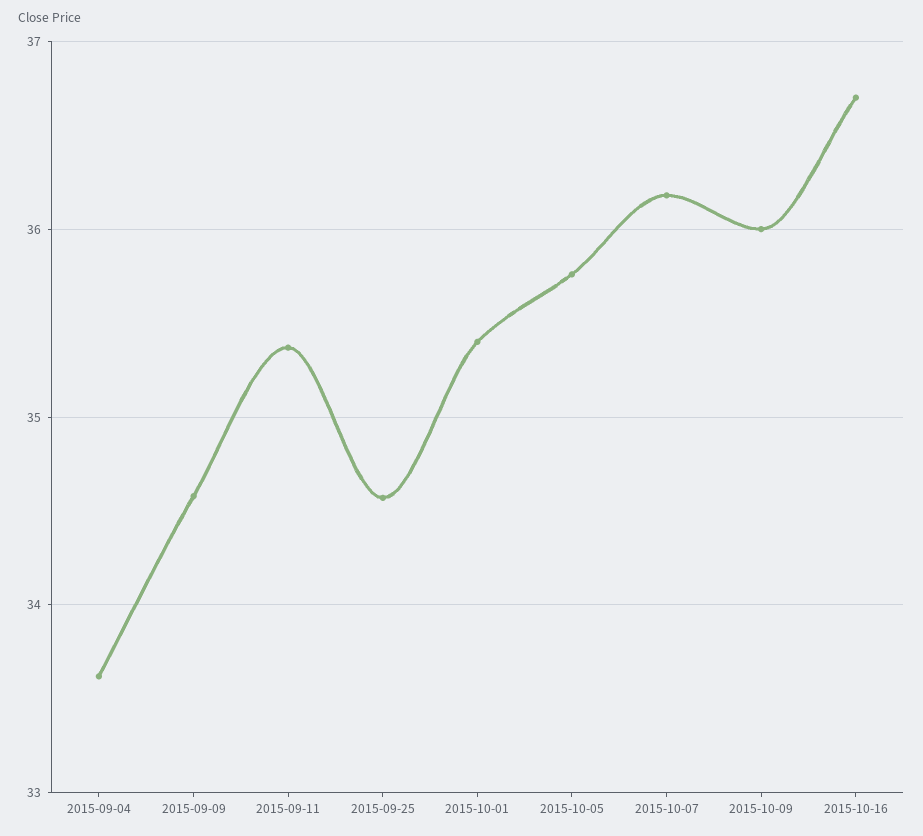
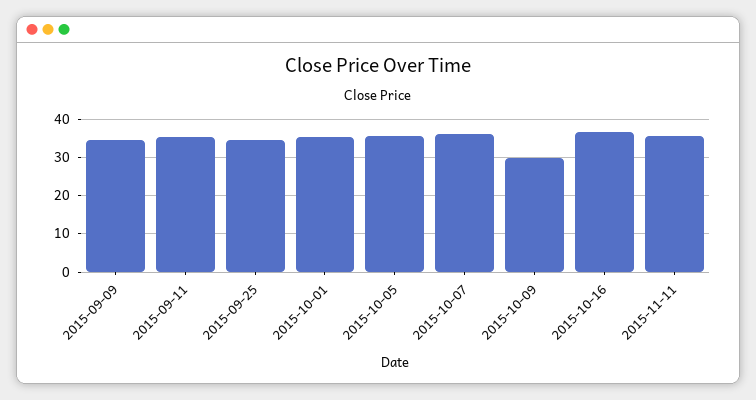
2015-09-04: 33.6 -> none
2015-10-09: 36 -> 30
2015-11-11: none -> 36

